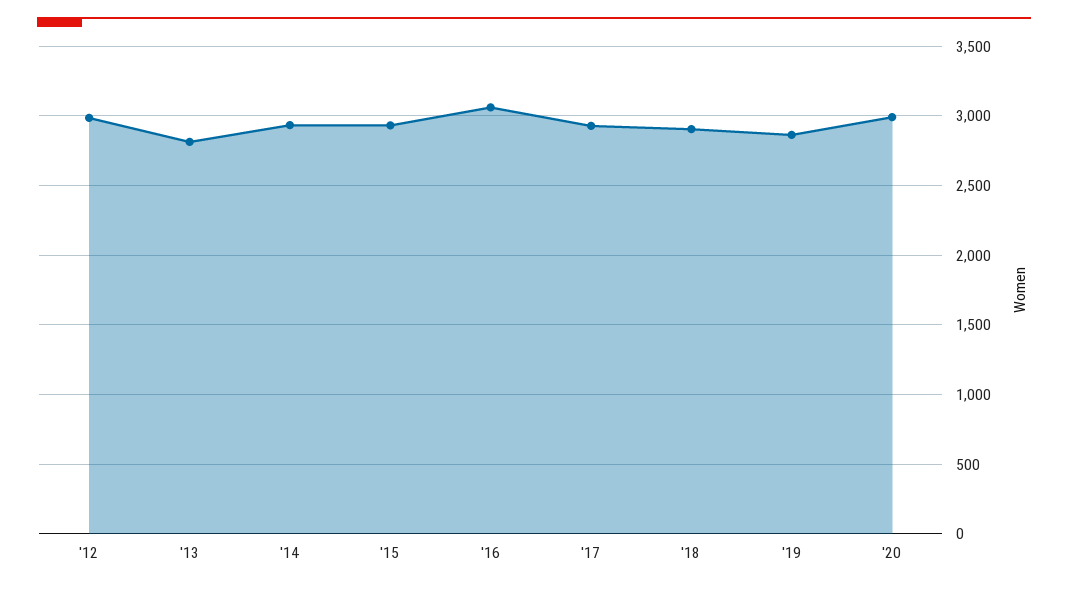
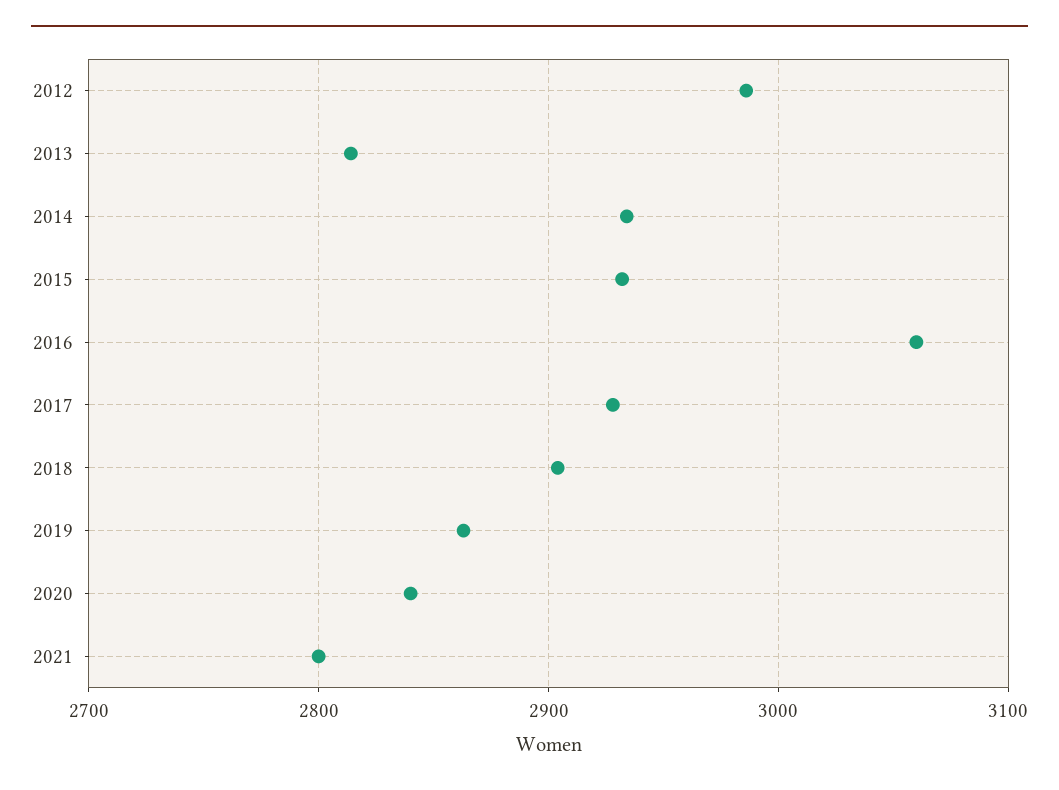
'20: 3000 -> 2840
2021: none -> 2800

